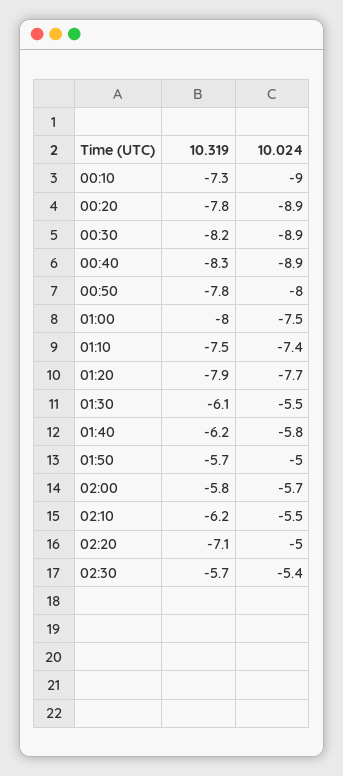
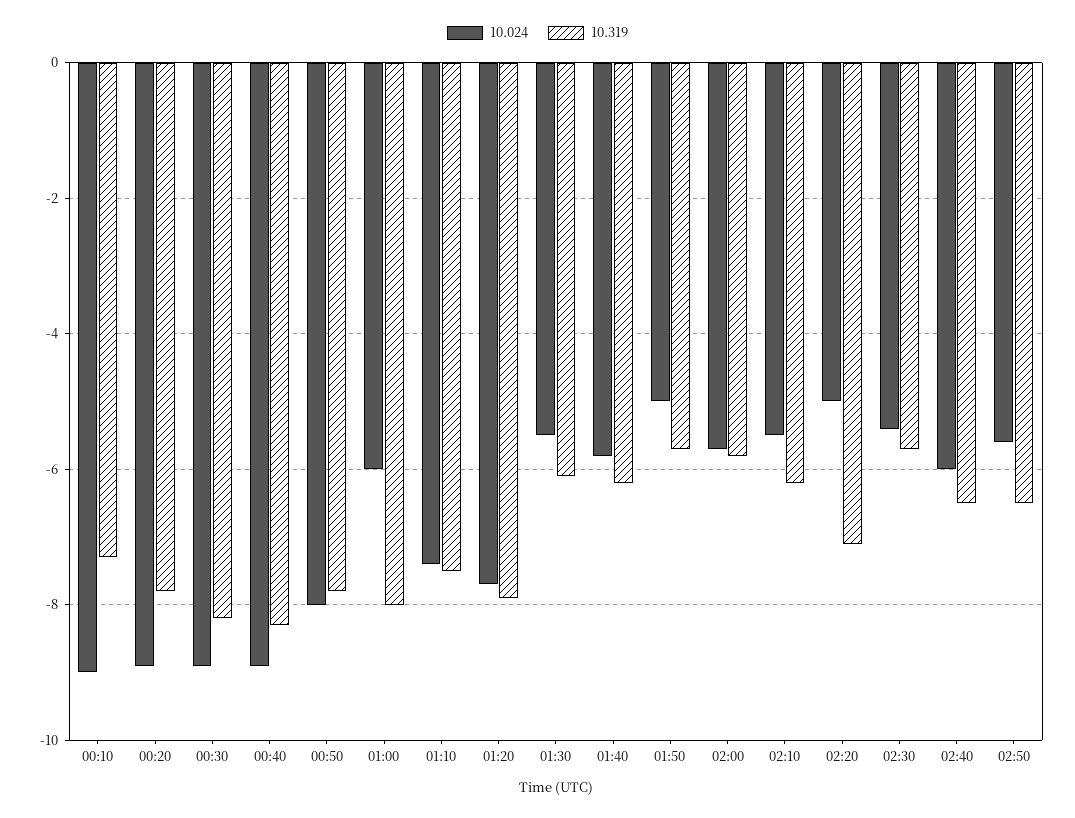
10.024, 01:00: -7.5 -> -6
10.024, 02:40: none -> -6
10.319, 02:40: none -> -6.5
10.024, 02:50: none -> -5.5
10.319, 02:50: none -> -6.5

